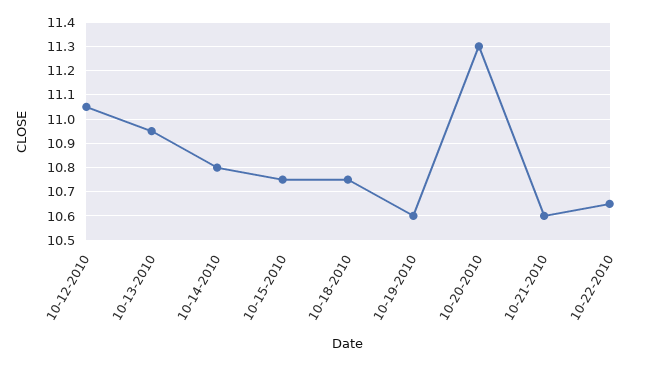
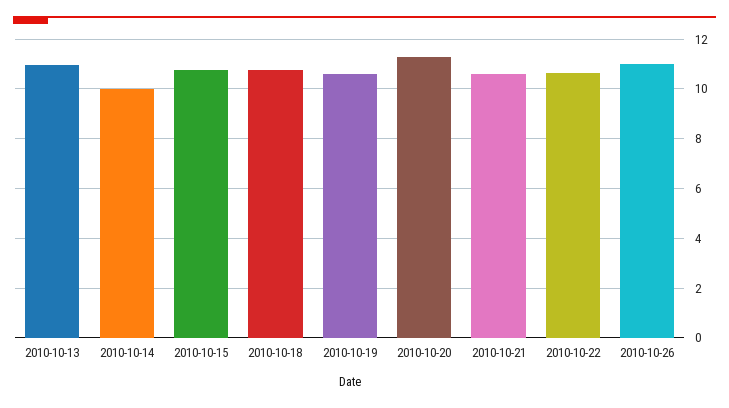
10-12-2010: 11.05 -> none
10-14-2010: 10.8 -> 10
2010-10-26: none -> 11

